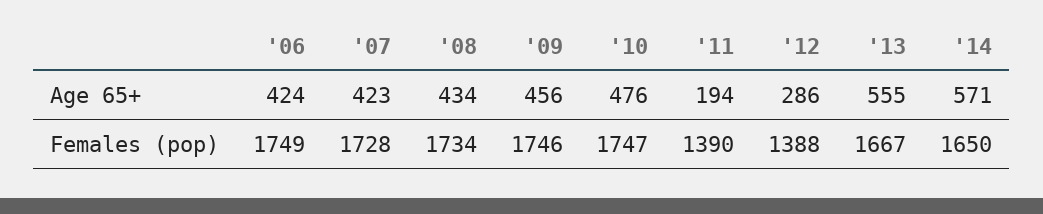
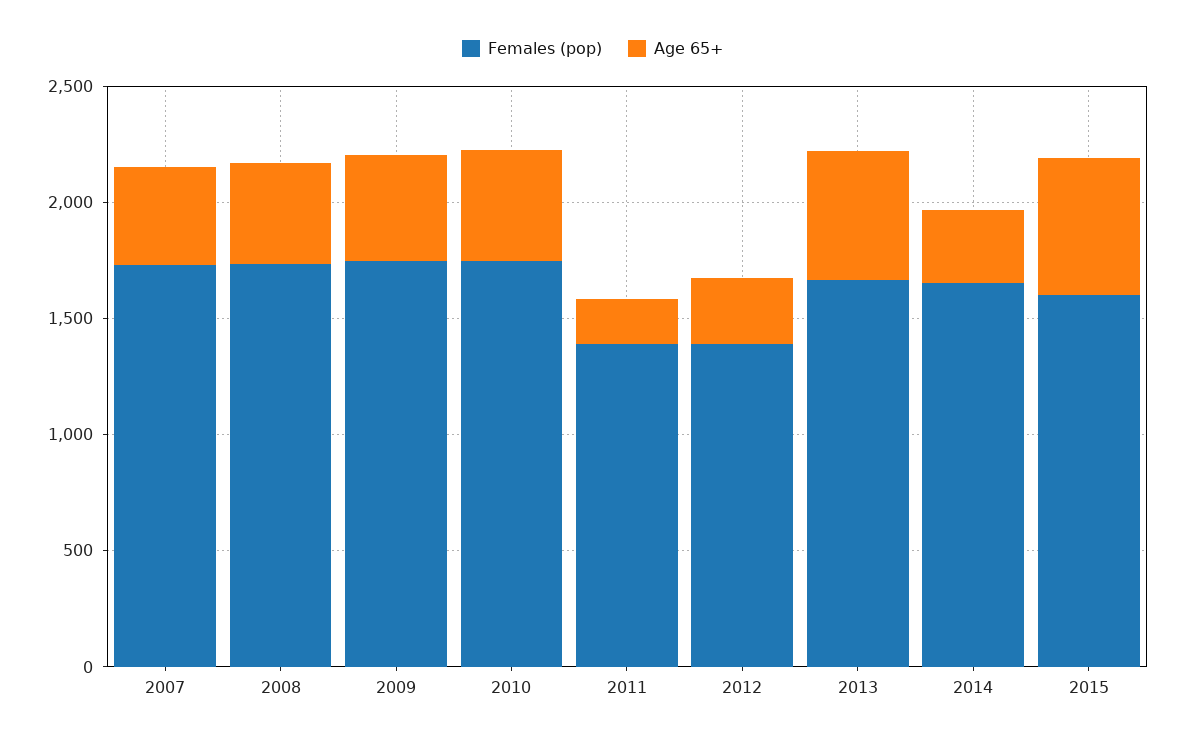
Age 65+, '06: 424 -> none
Age 65+, '14: 571 -> 300
Females (pop), '06: 1749 -> none
Females (pop), 2015: none -> 1600
Age 65+, 2015: none -> 600

